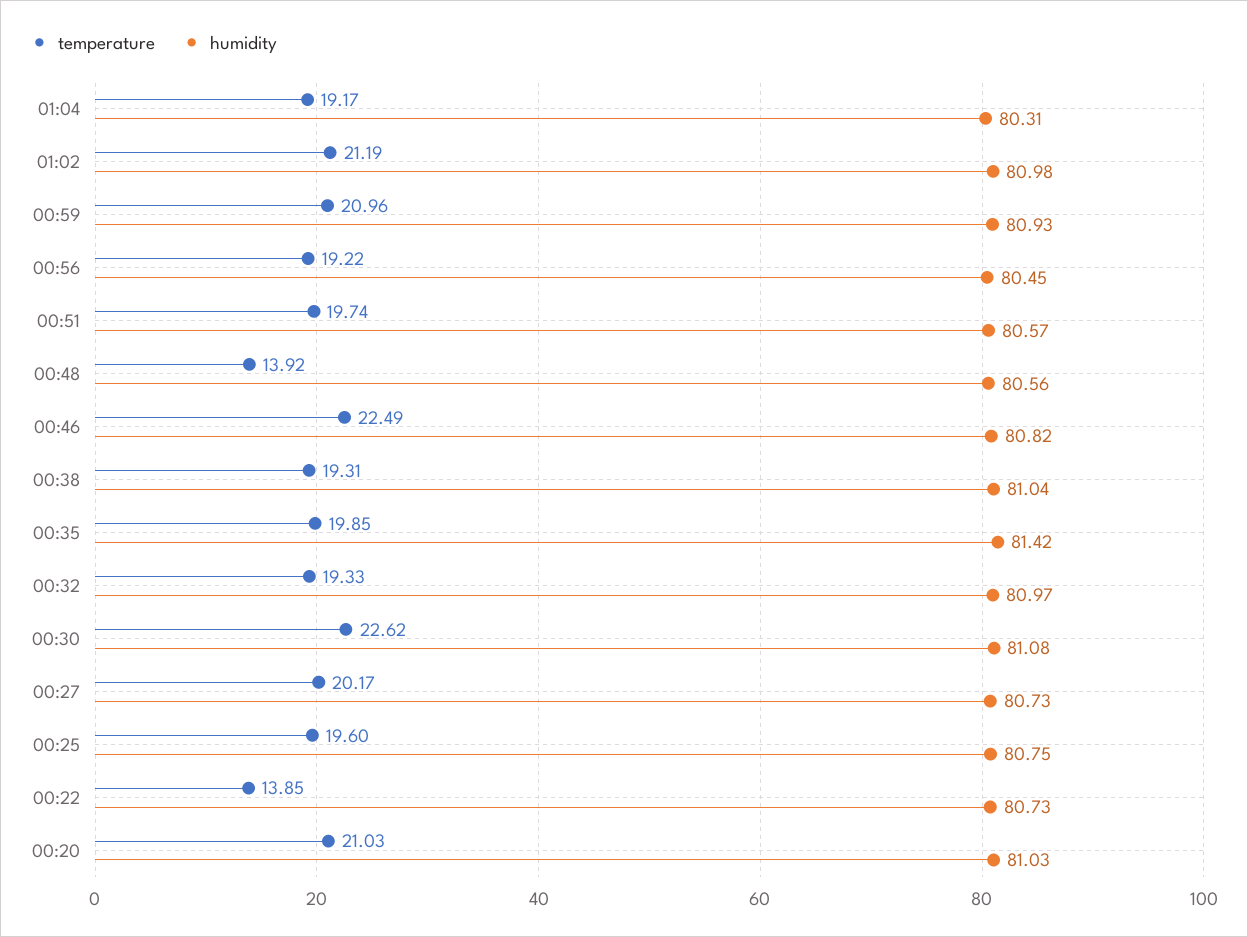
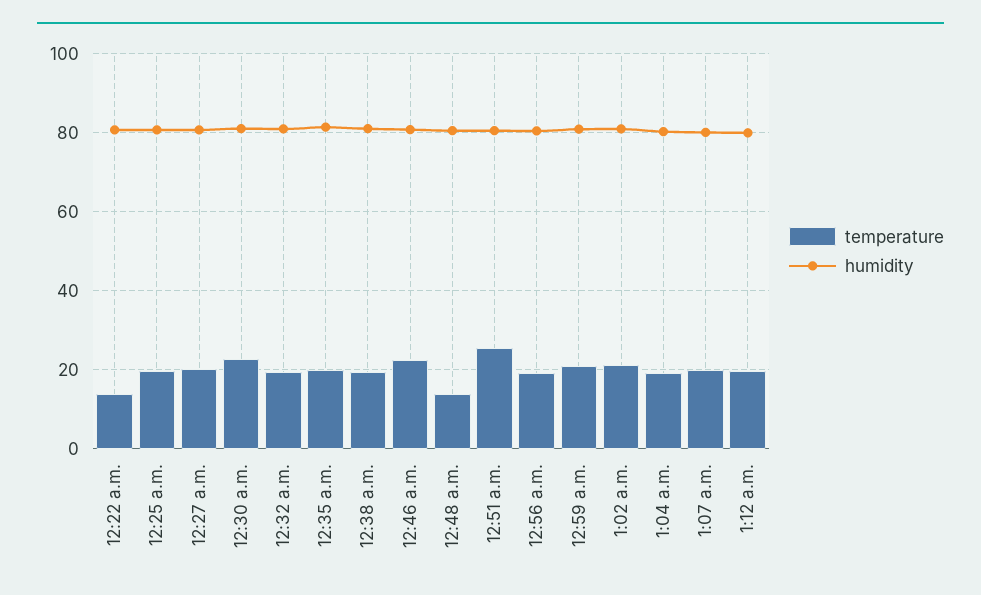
temperature, 00:51: 19.74 -> 26
temperature, 00:20: 21.03 -> none
humidity, 00:20: 81.03 -> none
temperature, 1:07 a.m.: none -> 20
humidity, 1:07 a.m.: none -> 80
temperature, 1:12 a.m.: none -> 20
humidity, 1:12 a.m.: none -> 80

